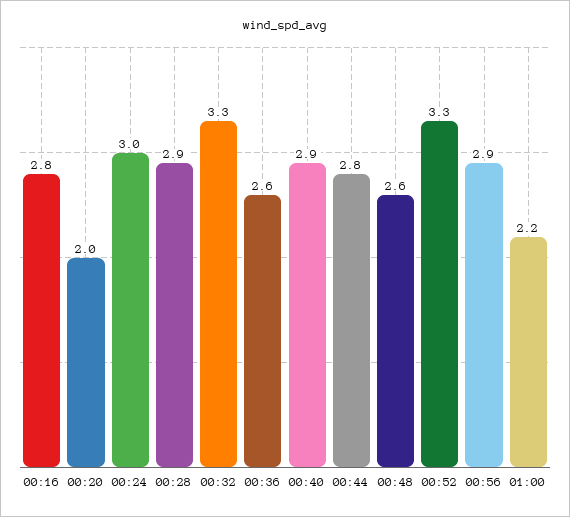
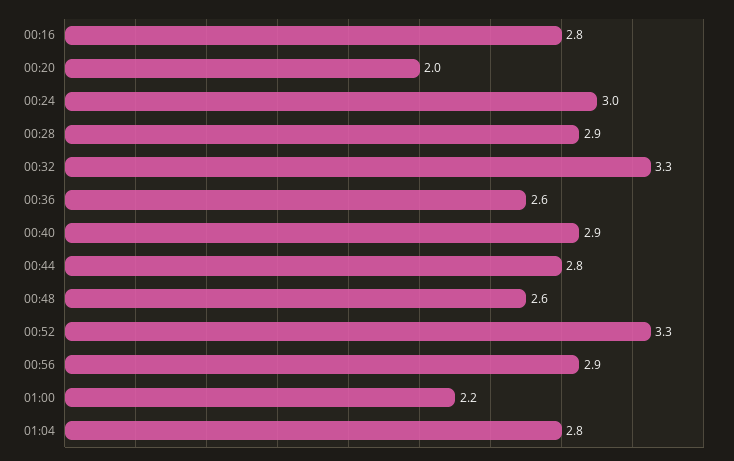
01:04: none -> 2.8

